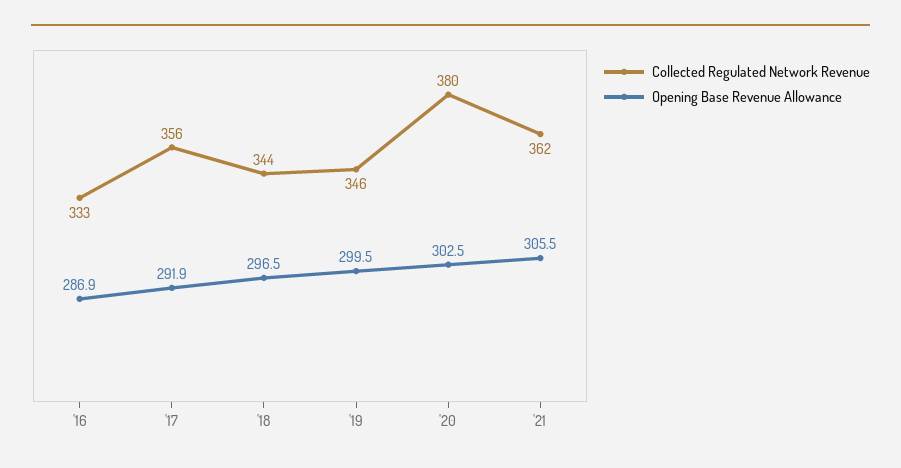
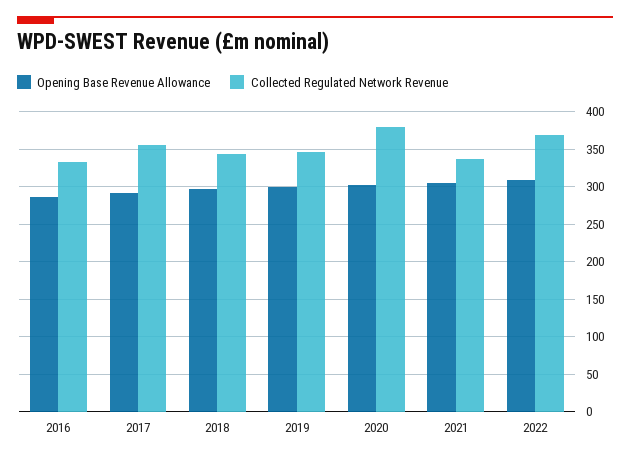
Collected Regulated Network Revenue, '21: 362 -> 340
Opening Base Revenue Allowance, 2022: none -> 310
Collected Regulated Network Revenue, 2022: none -> 370

